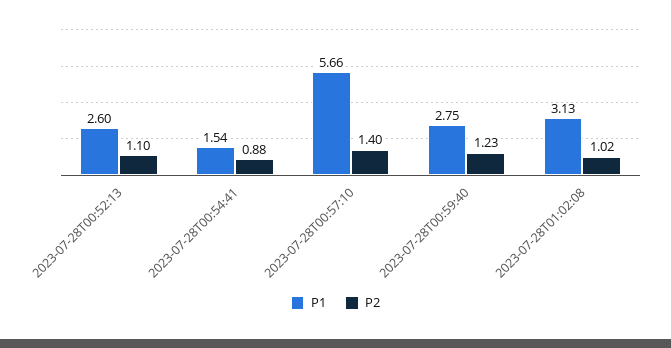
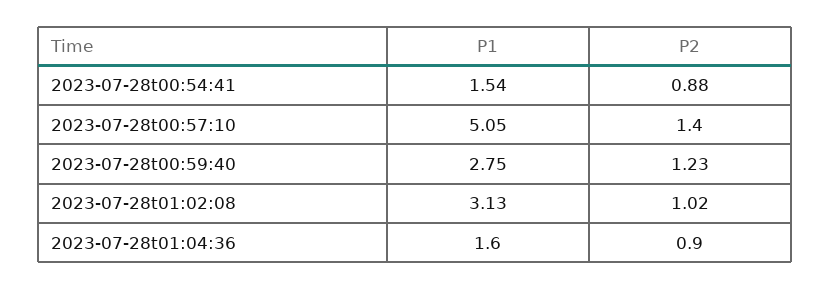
P1, 2023-07-28T00:52:13: 2.6 -> none
P2, 2023-07-28T00:52:13: 1.1 -> none
P1, 2023-07-28T00:57:10: 5.66 -> 5.05
P1, 2023-07-28t01:04:36: none -> 1.6
P2, 2023-07-28t01:04:36: none -> 0.9

